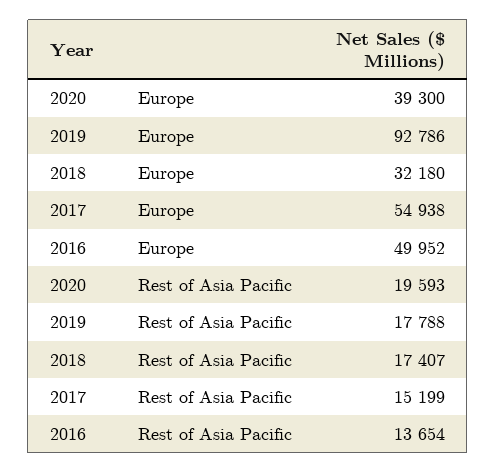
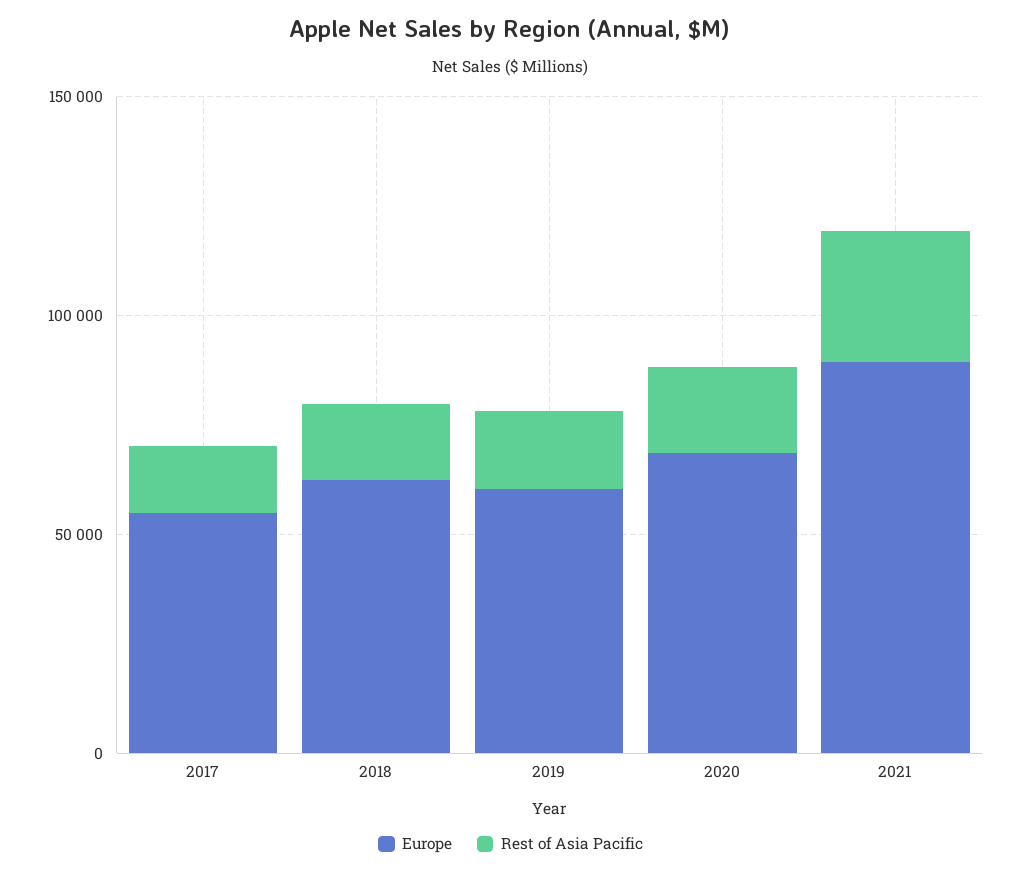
Europe, 2020: 39300 -> 70000
Europe, 2019: 92786 -> 60000
Europe, 2018: 32180 -> 60000
Europe, 2016: 49952 -> none
Rest of Asia Pacific, 2016: 13654 -> none
Europe, 2021: none -> 90000
Rest of Asia Pacific, 2021: none -> 30000

